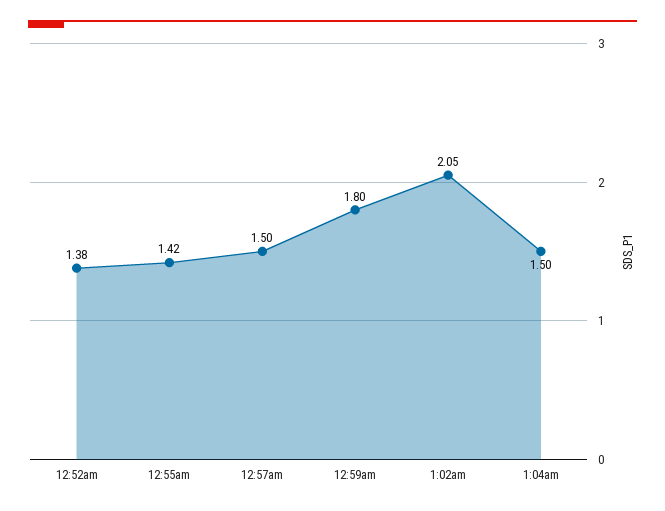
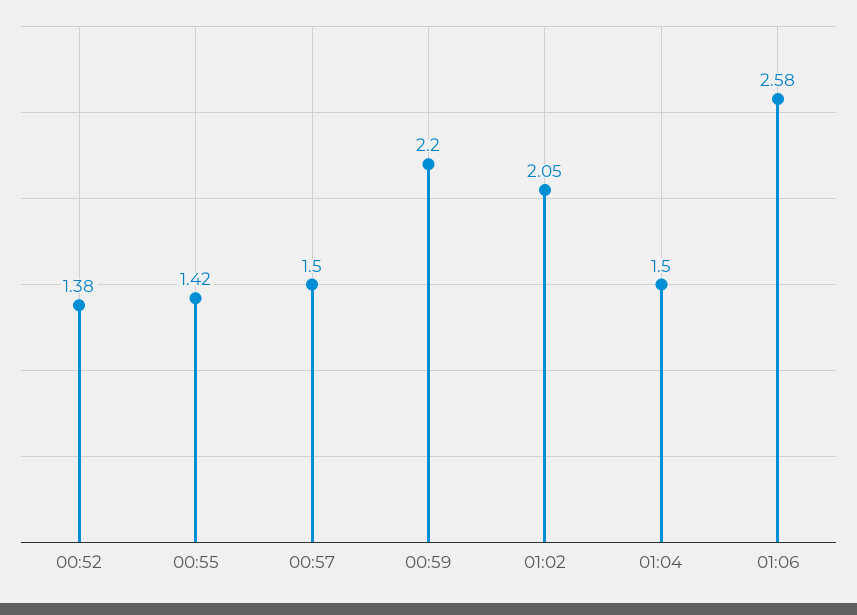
12:59am: 1.8 -> 2.2
01:06: none -> 2.58

